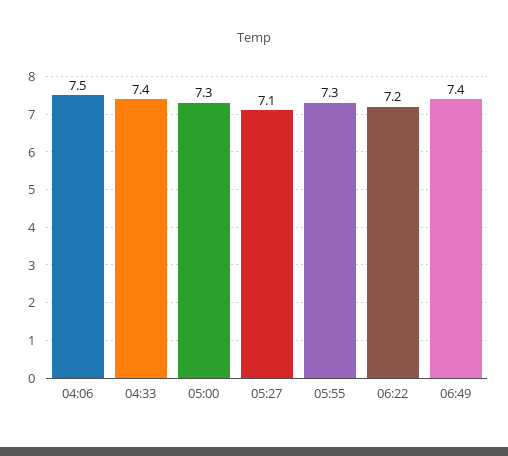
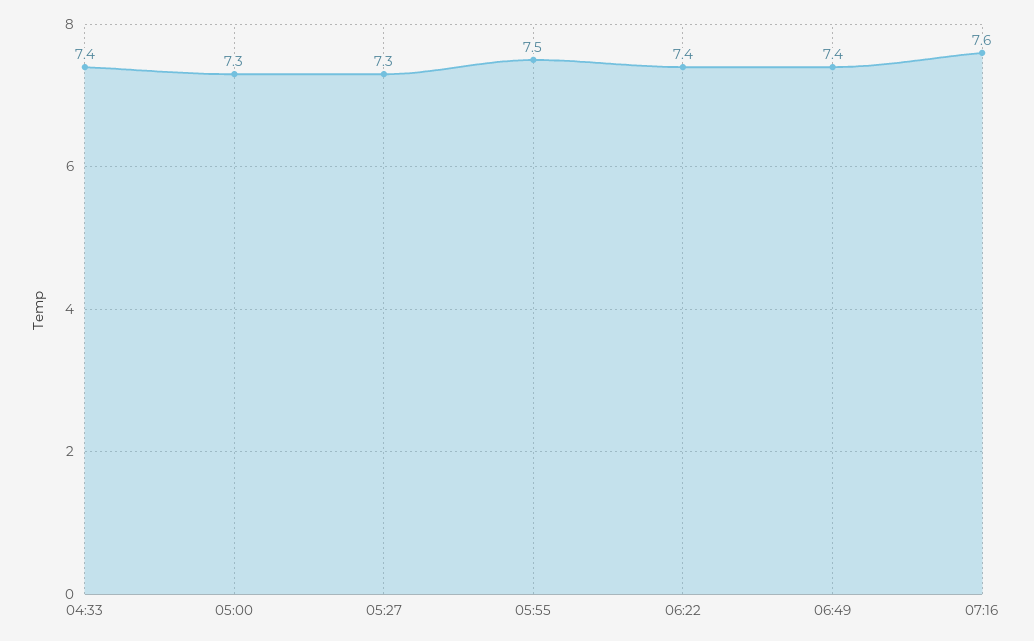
04:06: 7.5 -> none
05:27: 7.1 -> 7.3
05:55: 7.3 -> 7.5
06:22: 7.2 -> 7.4
07:16: none -> 7.6

